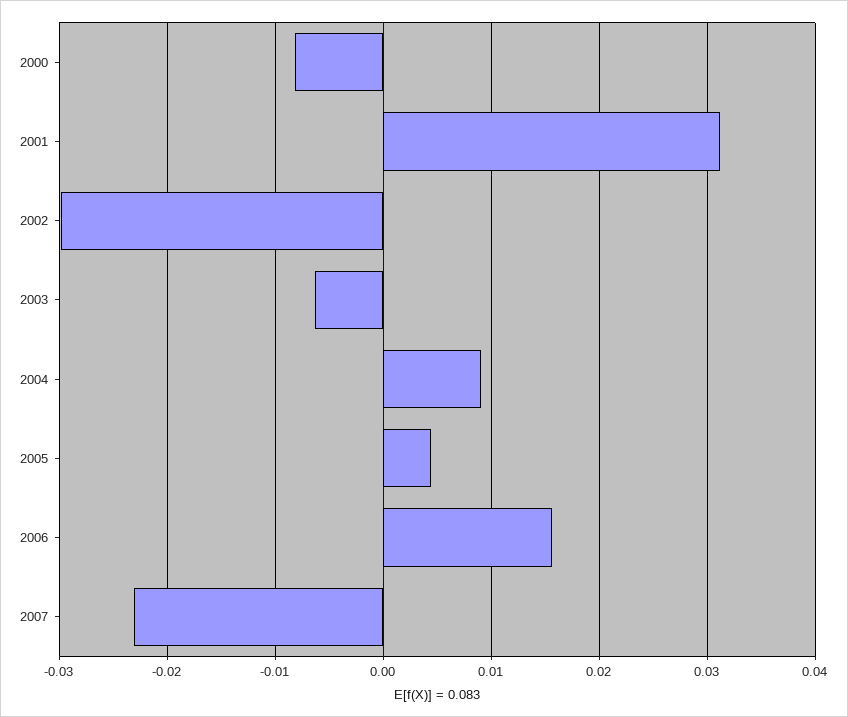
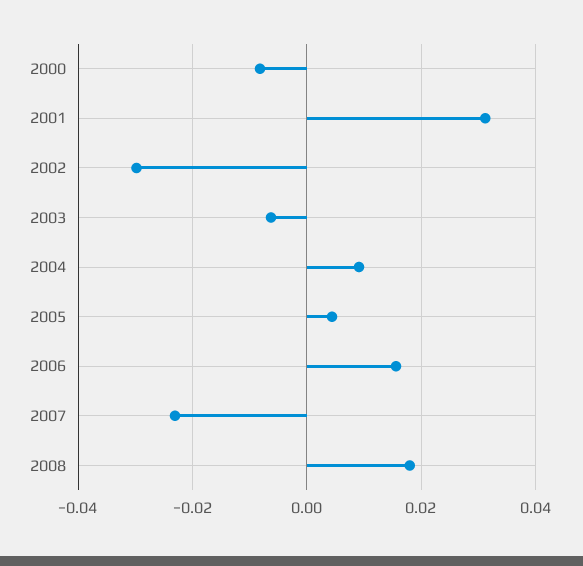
2008: none -> 0.018

